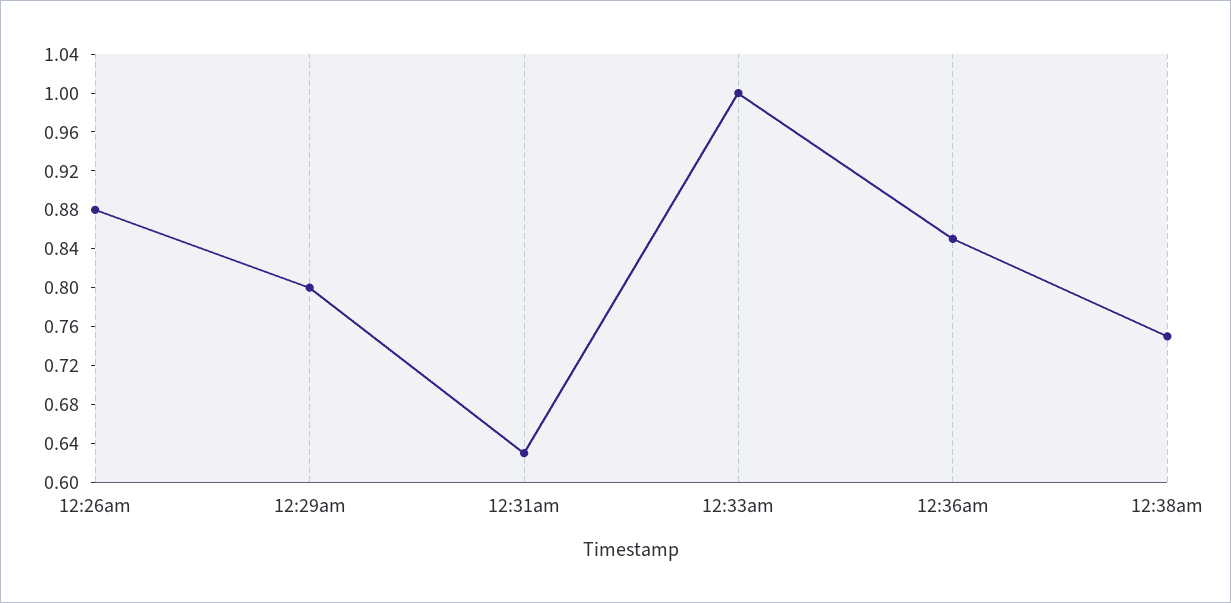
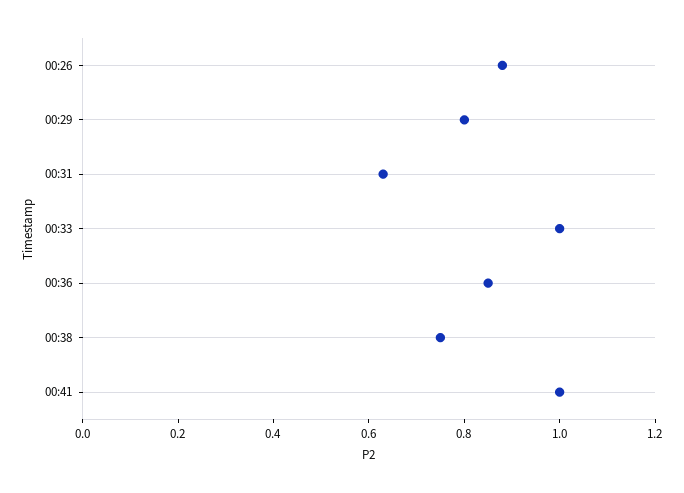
00:41: none -> 1

